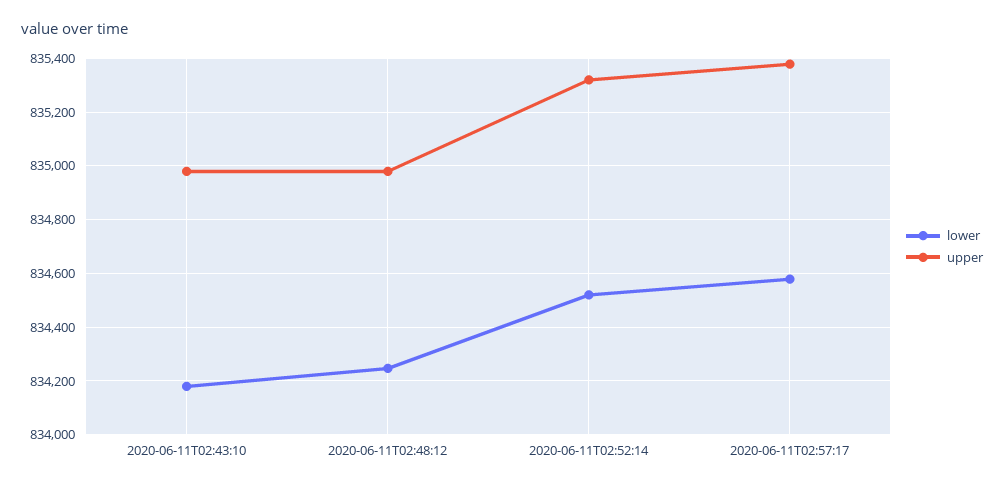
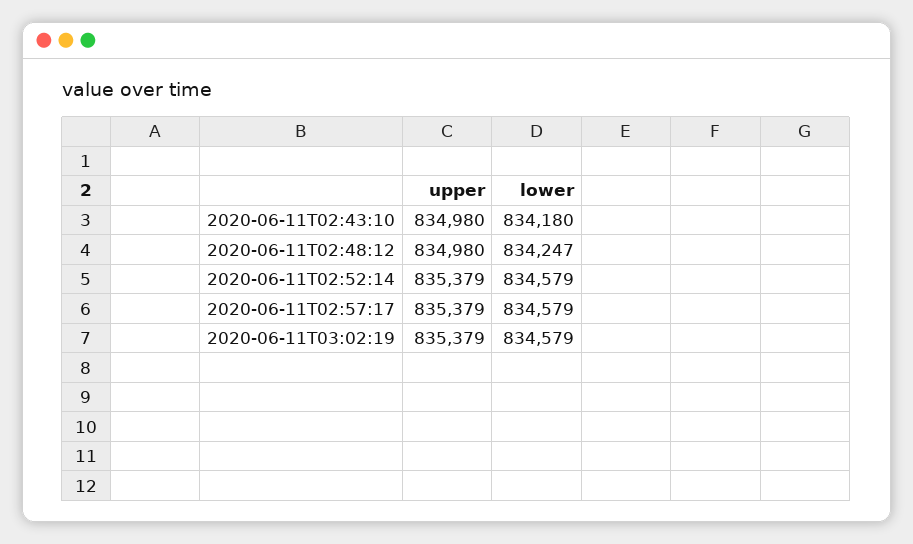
lower, 2020-06-11T02:52:14: 834525 -> 834579
upper, 2020-06-11T02:52:14: 835325 -> 835379
upper, 2020-06-11T03:02:19: none -> 835379
lower, 2020-06-11T03:02:19: none -> 834579

